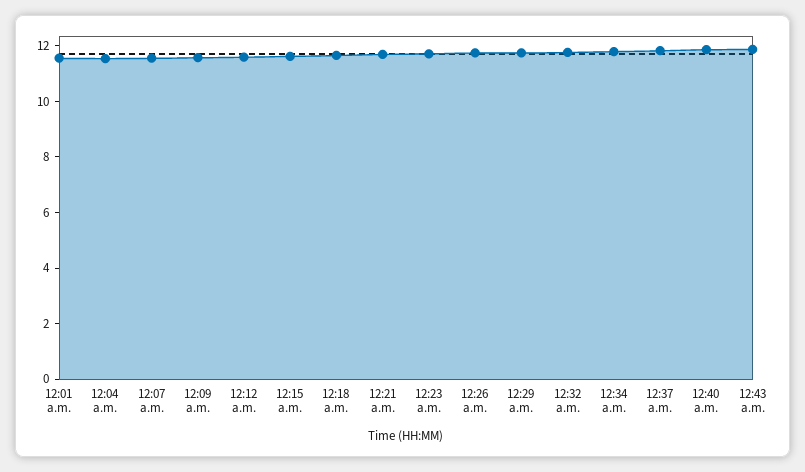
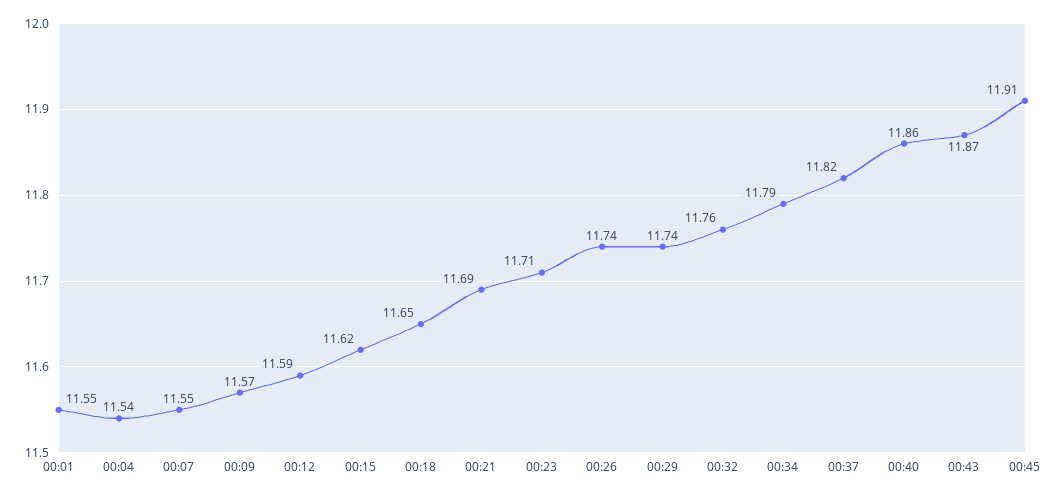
00:45: none -> 11.91

